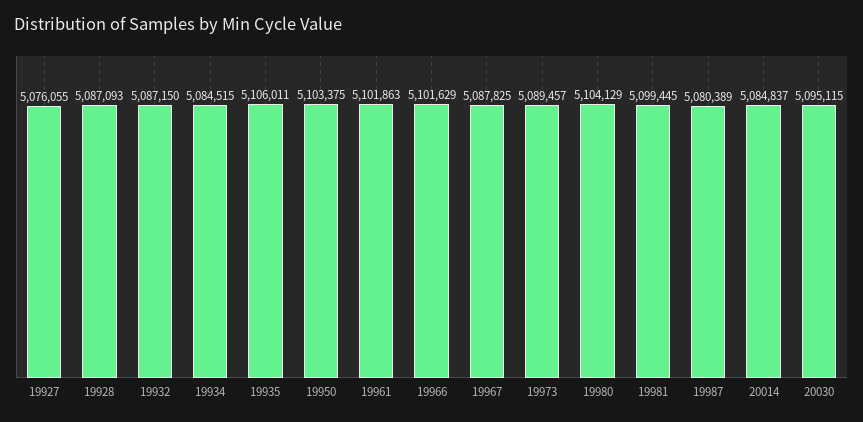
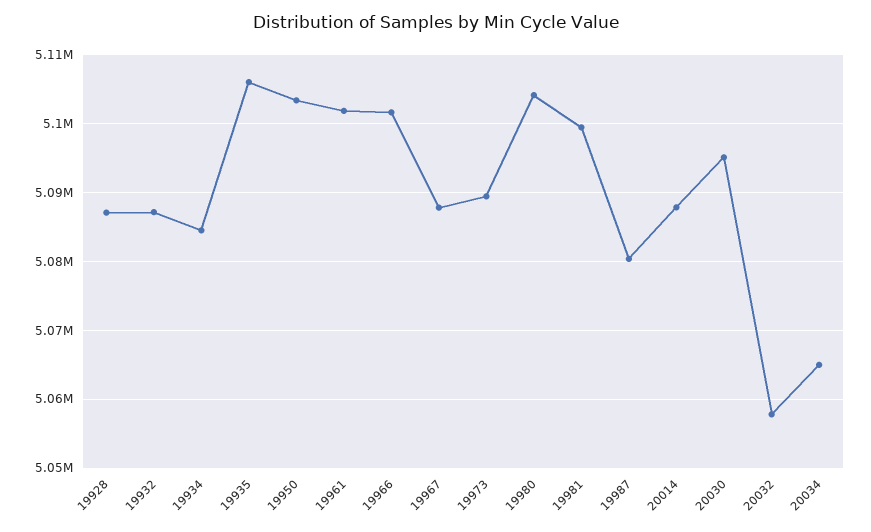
19927: 5076055 -> none
20014: 5084837 -> 5088000
20032: none -> 5058000
20034: none -> 5065000

